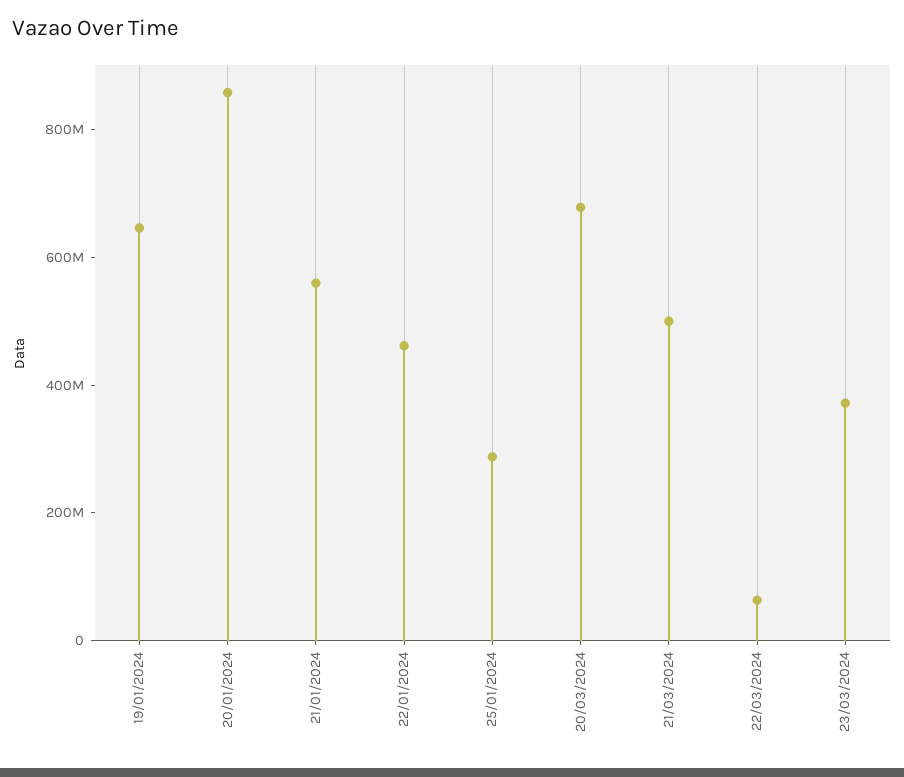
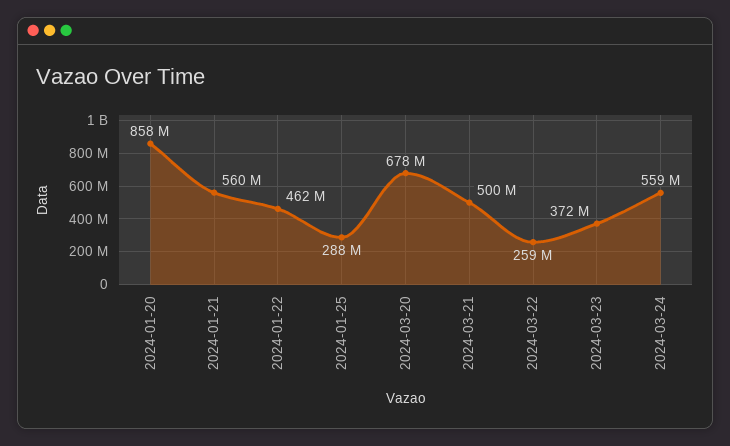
19/01/2024: 650000000 -> none
22/03/2024: 50000000 -> 259000000
2024-03-24: none -> 559000000

